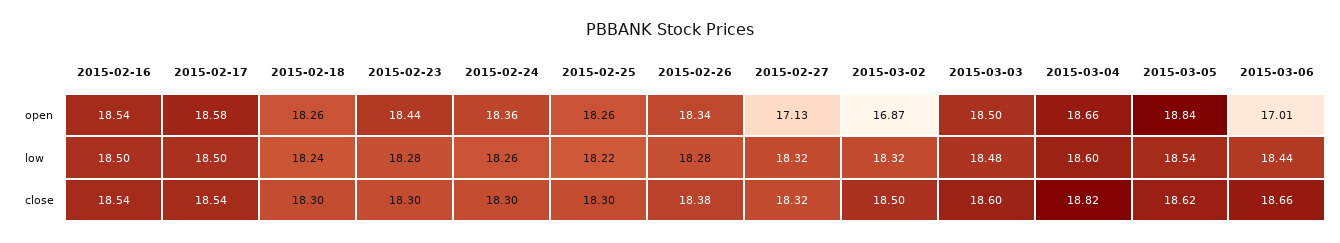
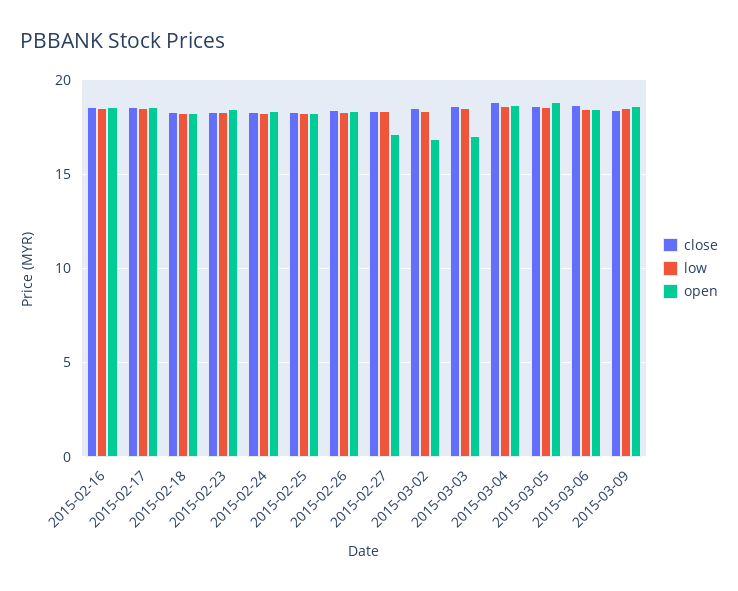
open, 2015-03-03: 18.5 -> 17
open, 2015-03-06: 17.01 -> 18.5
close, 2015-03-09: none -> 18.5
low, 2015-03-09: none -> 18.5
open, 2015-03-09: none -> 18.5

